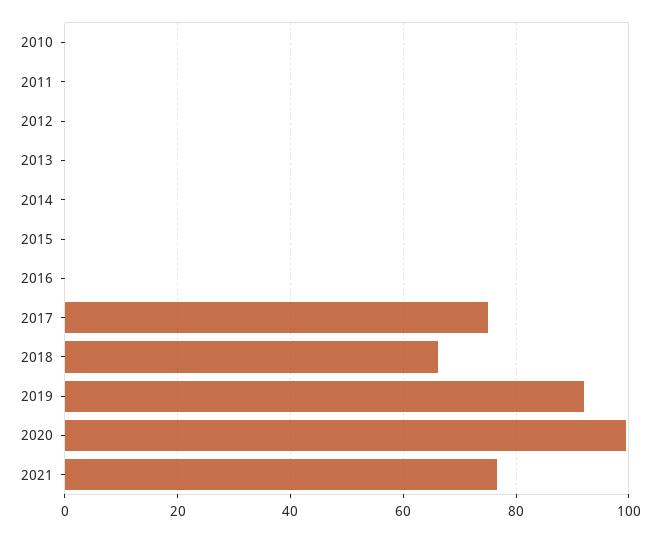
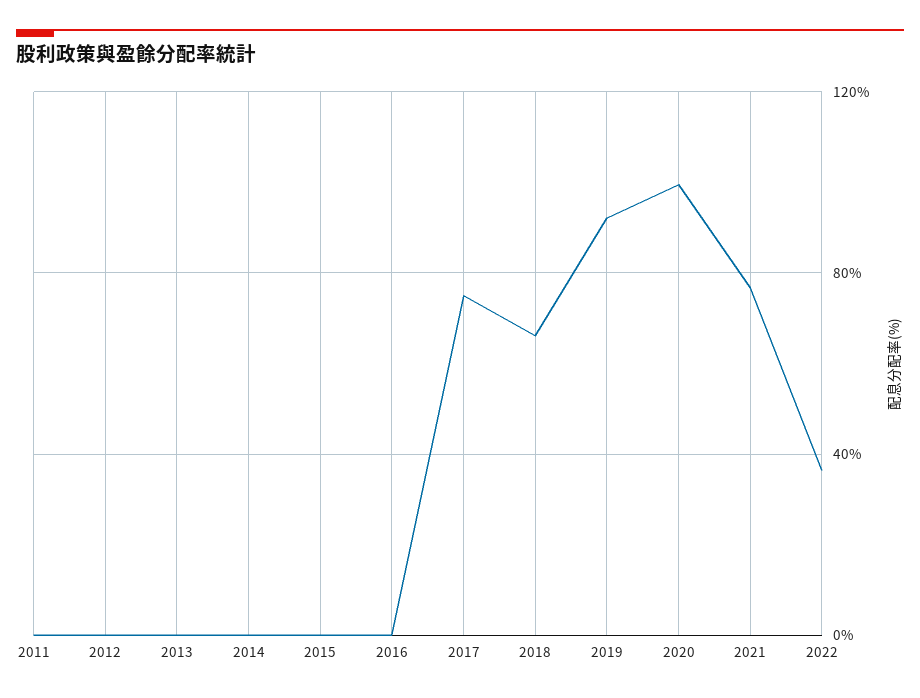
2010: 0 -> none
2022: none -> 35

